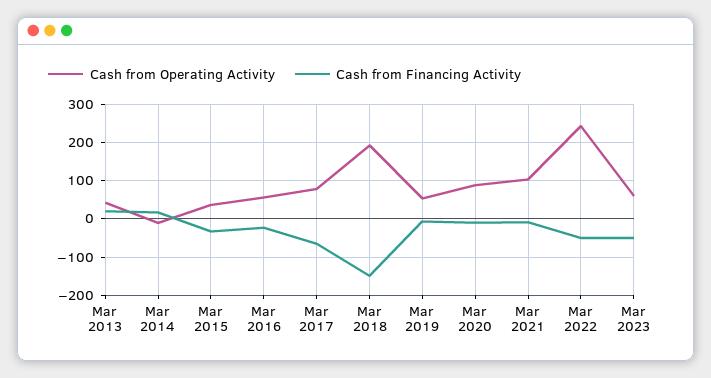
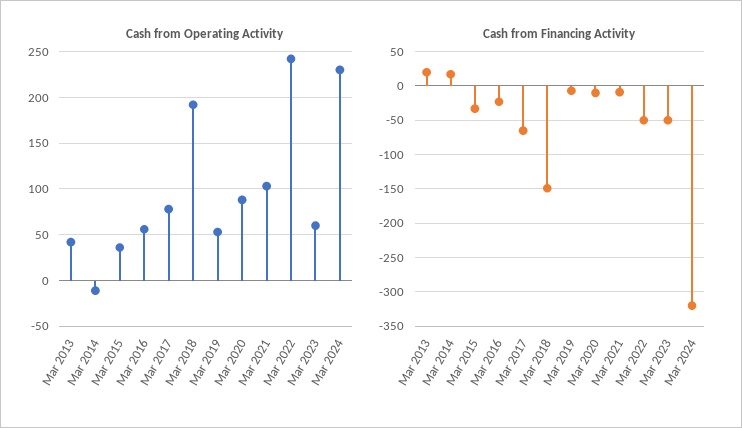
Cash from Operating Activity, Mar 2024: none -> 230
Cash from Financing Activity, Mar 2024: none -> -320

